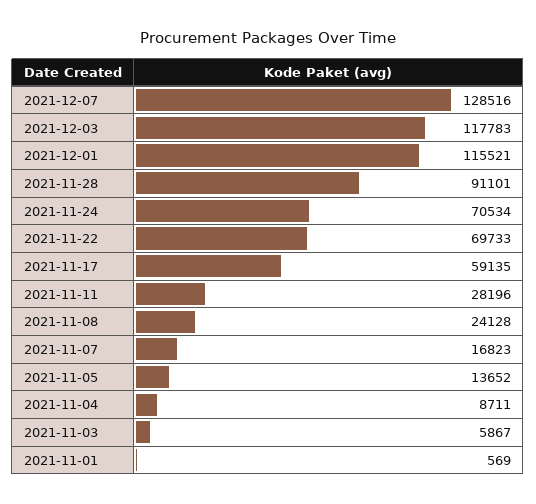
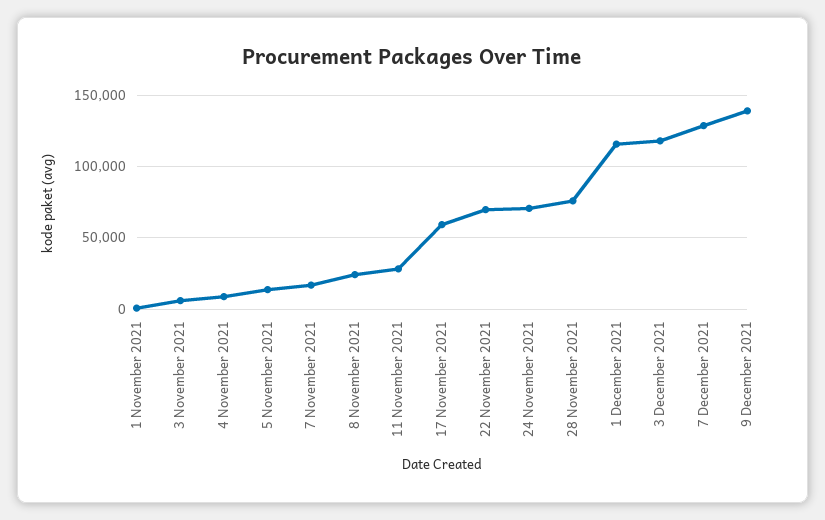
2021-11-28: 91101 -> 75000
9 December 2021: none -> 140000

